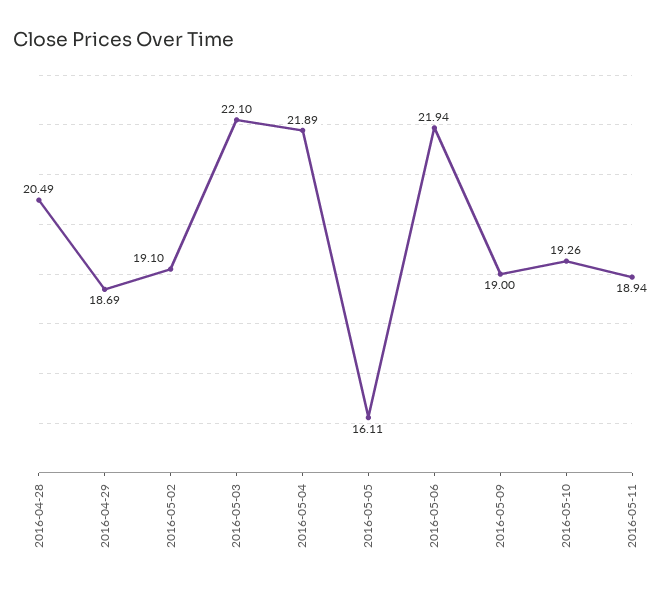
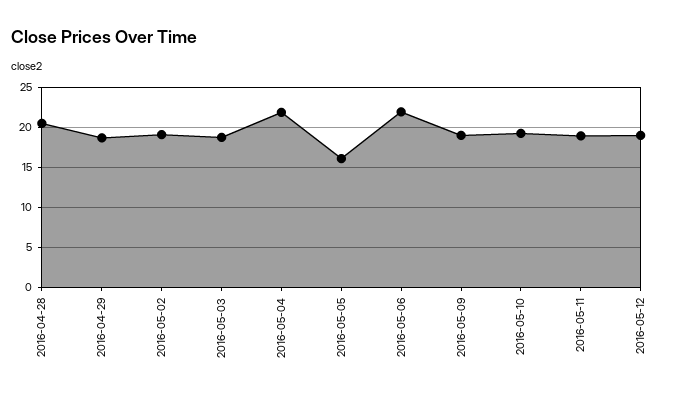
2016-05-03: 22.1 -> 19
2016-05-12: none -> 19

